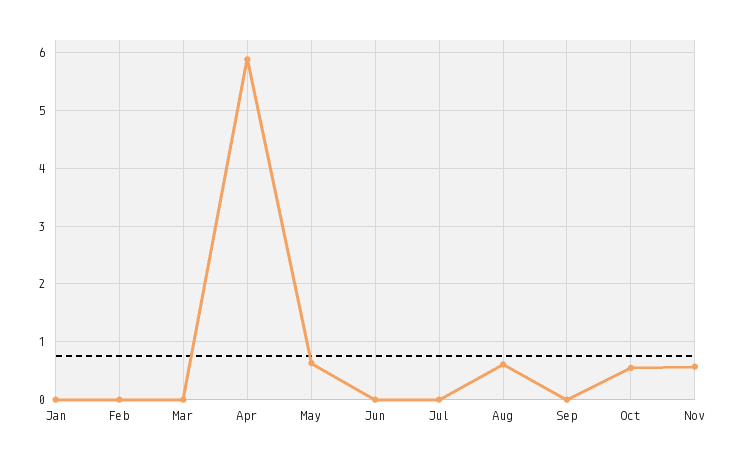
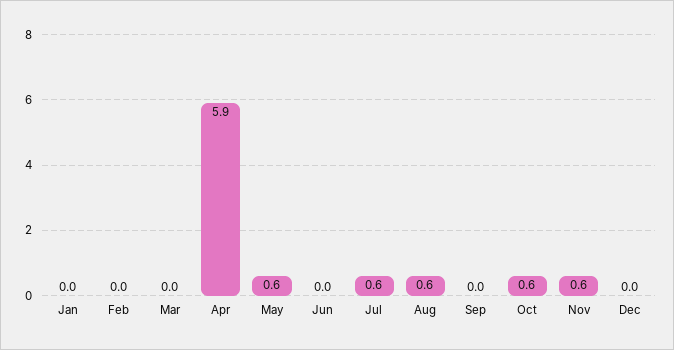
Jul: 0 -> 0.6
Dec: none -> 0

